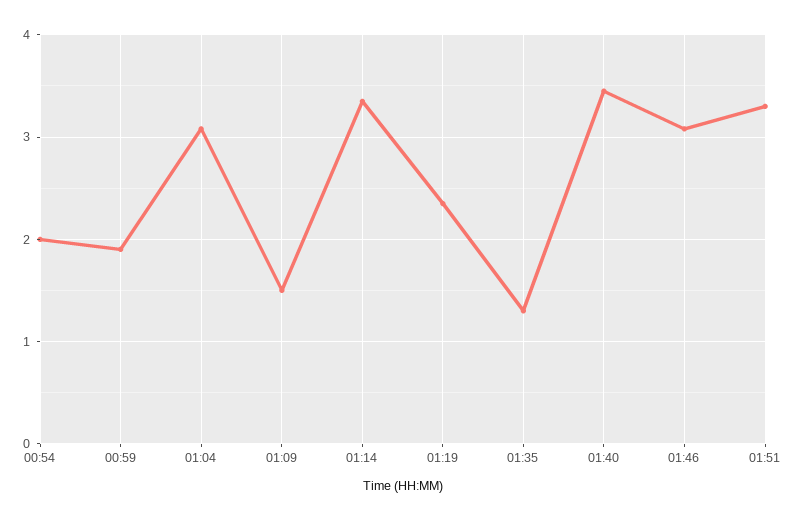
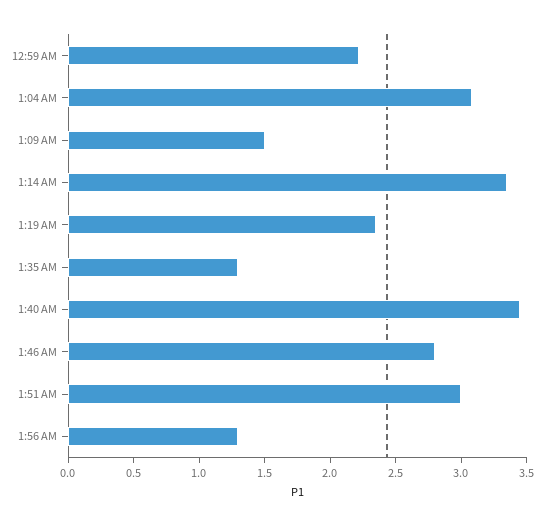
00:54: 2 -> none
00:59: 1.9 -> 2.2
01:46: 3.1 -> 2.8
01:51: 3.3 -> 3
1:56 AM: none -> 1.3

